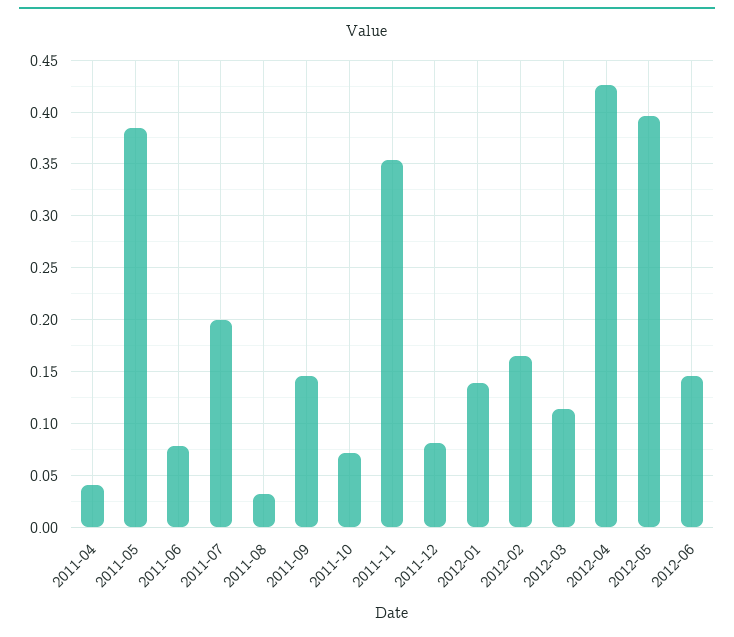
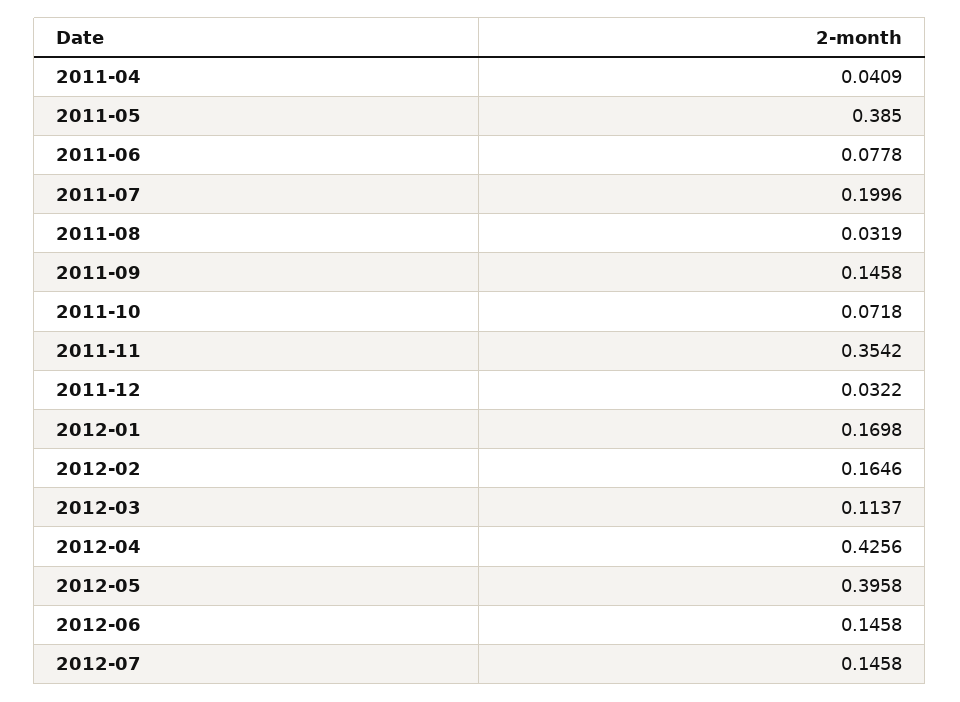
2011-12: 0.08 -> 0.0322
2012-01: 0.14 -> 0.1698
2012-07: none -> 0.1458

